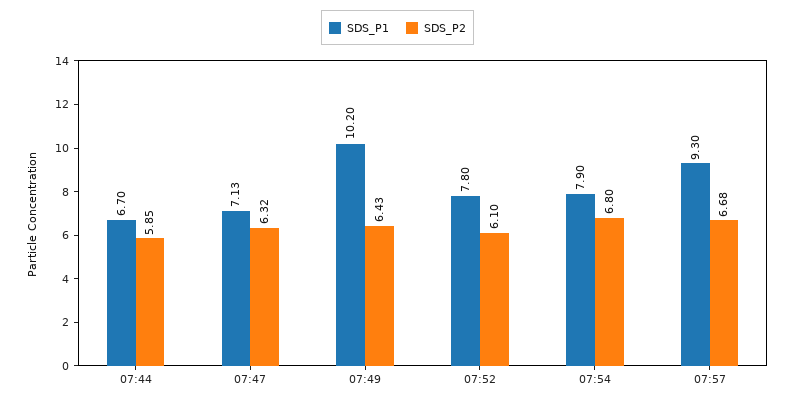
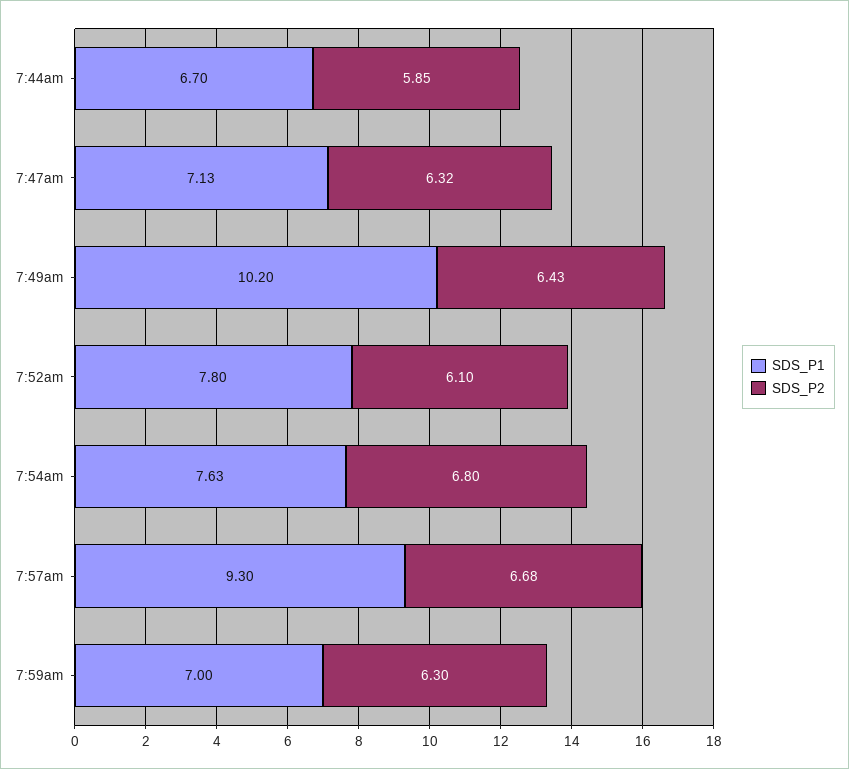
SDS_P1, 07:54: 7.9 -> 7.63
SDS_P1, 7:59am: none -> 7
SDS_P2, 7:59am: none -> 6.3

